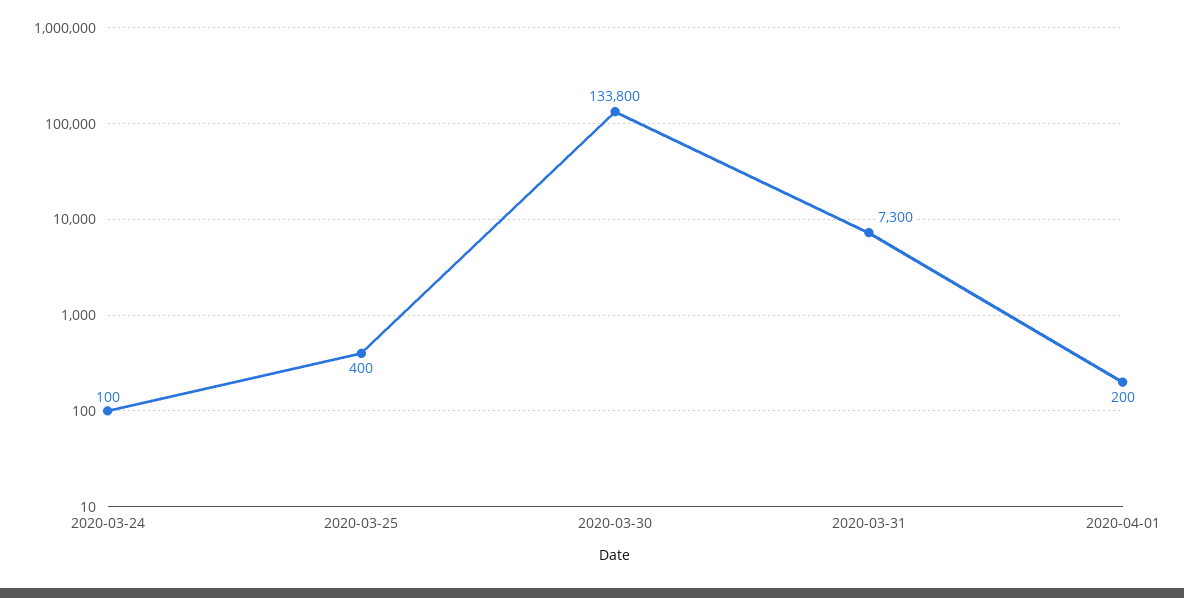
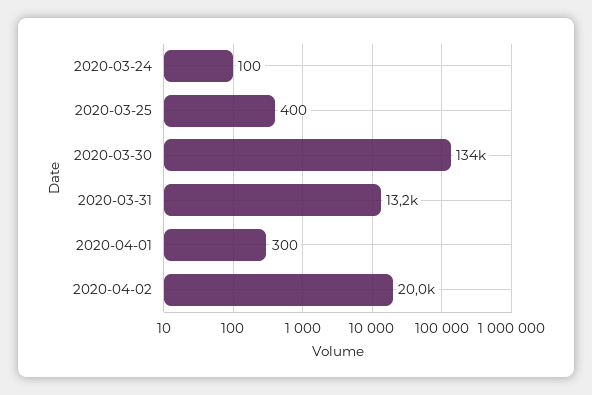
2020-03-31: 7300 -> 13200
2020-04-01: 200 -> 300
2020-04-02: none -> 20000

